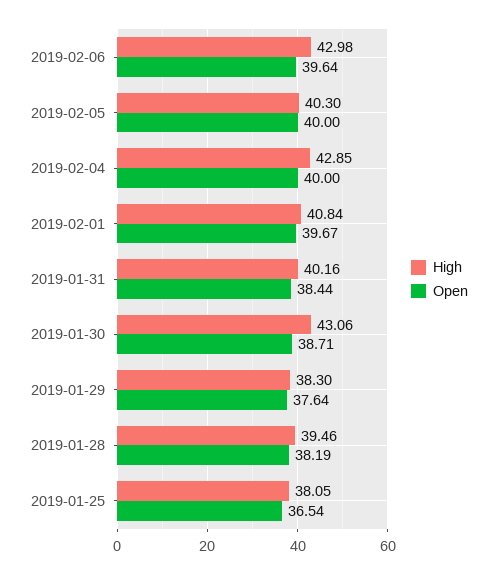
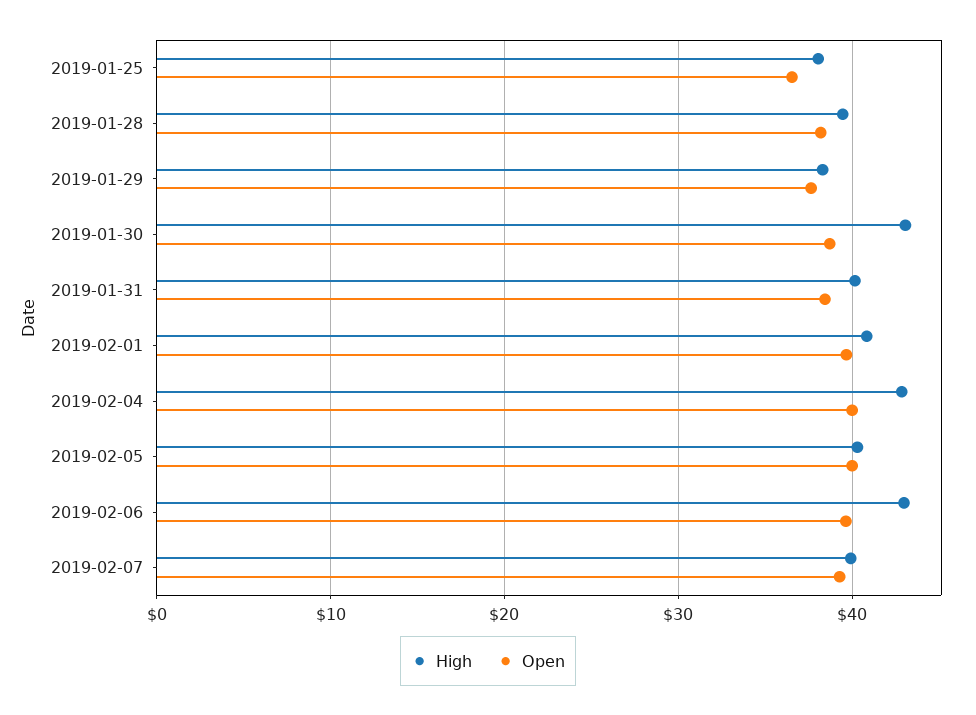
High, 2019-02-07: none -> 40
Open, 2019-02-07: none -> 39

